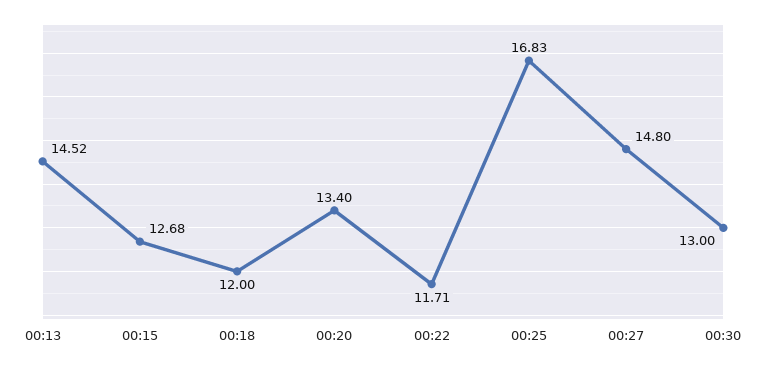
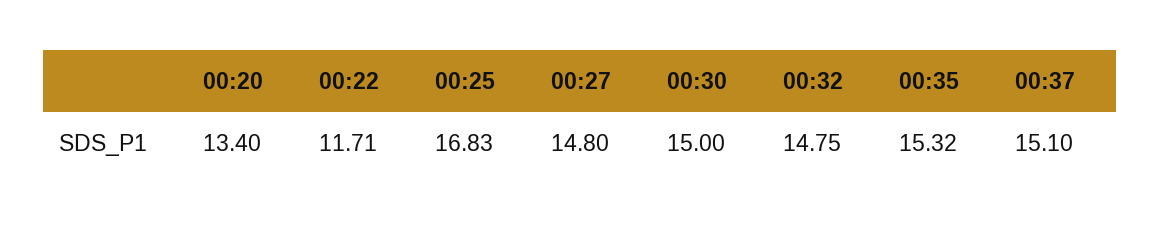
00:13: 14.52 -> none
00:15: 12.68 -> none
00:18: 12 -> none
00:30: 13 -> 15
00:32: none -> 14.75
00:35: none -> 15.32
00:37: none -> 15.1

